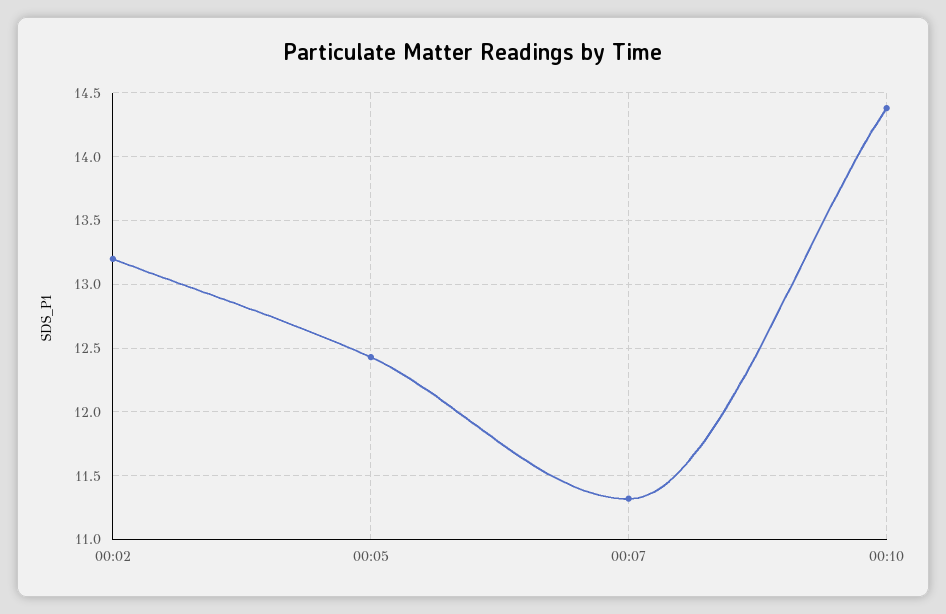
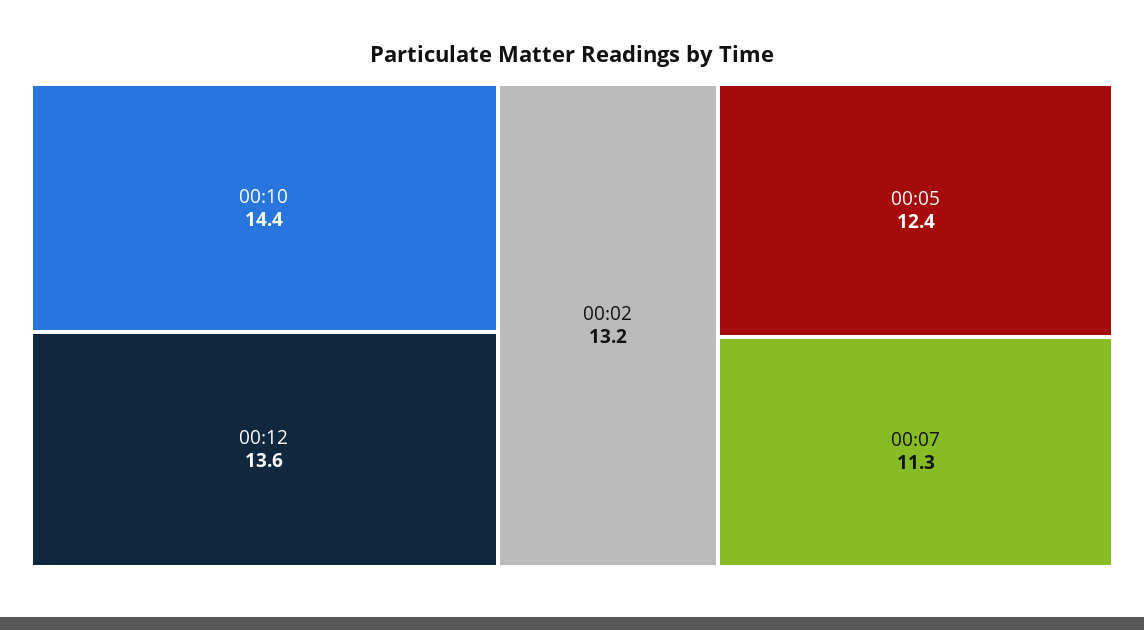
00:12: none -> 13.6

